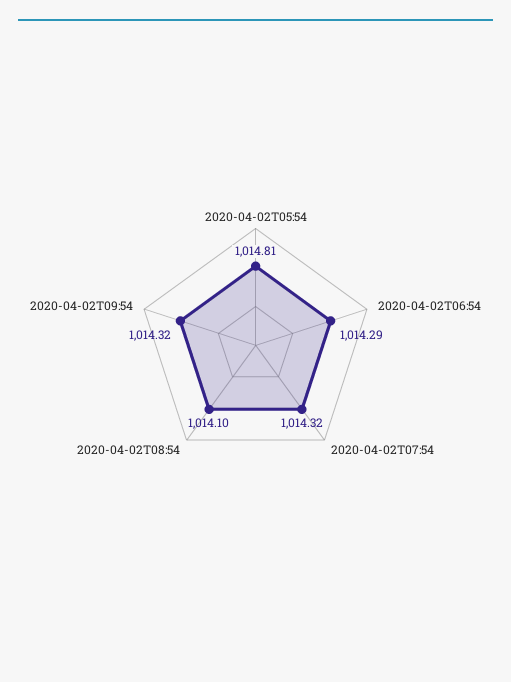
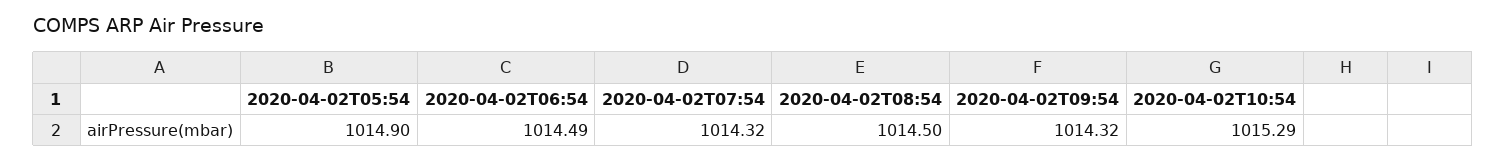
2020-04-02T05:54: 1014.81 -> 1014.9
2020-04-02T06:54: 1014.29 -> 1014.49
2020-04-02T08:54: 1014.1 -> 1014.5
2020-04-02T10:54: none -> 1015.29

